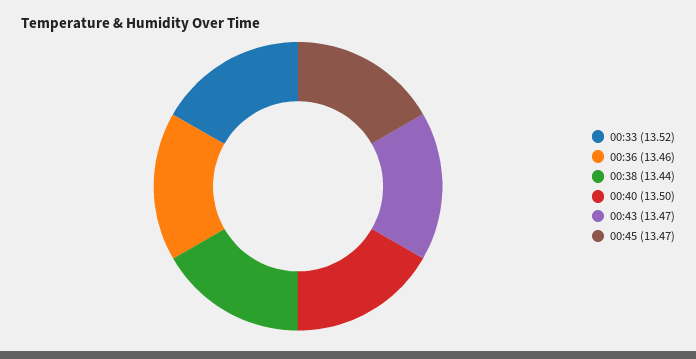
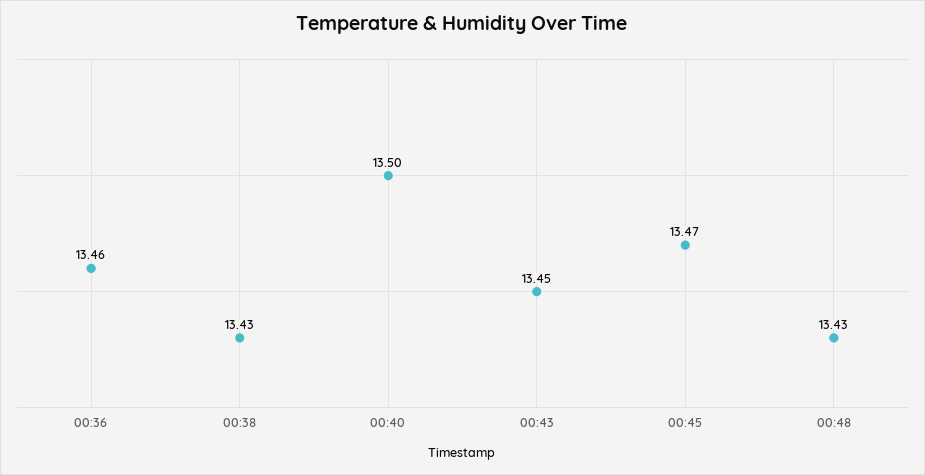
00:33: 13.52 -> none
00:38: 13.44 -> 13.43
00:43: 13.47 -> 13.45
00:48: none -> 13.43

